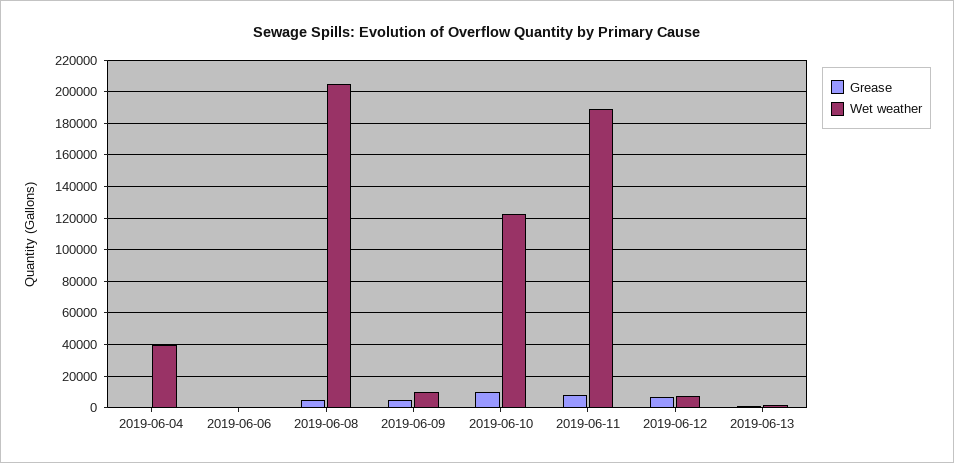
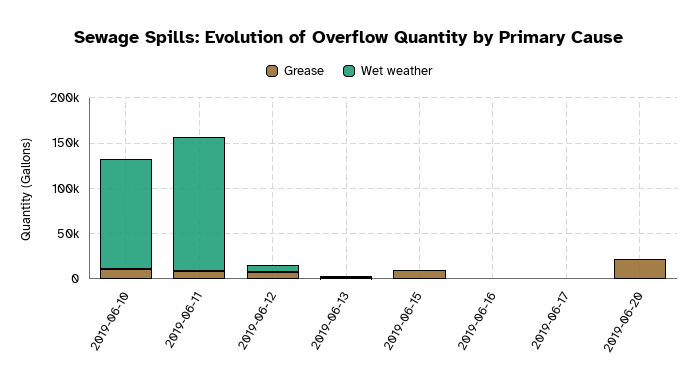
Grease, 2019-06-04: 0 -> none
Wet weather, 2019-06-04: 40000 -> none
Grease, 2019-06-06: 0 -> none
Wet weather, 2019-06-06: 0 -> none
Grease, 2019-06-08: 5000 -> none
Wet weather, 2019-06-08: 205000 -> none
Grease, 2019-06-09: 5000 -> none
Wet weather, 2019-06-09: 10000 -> none
Wet weather, 2019-06-11: 190000 -> 150000
Grease, 2019-06-15: none -> 10000
Wet weather, 2019-06-15: none -> 0
Grease, 2019-06-16: none -> 0
Wet weather, 2019-06-16: none -> 0
Grease, 2019-06-17: none -> 0
Wet weather, 2019-06-17: none -> 0
Grease, 2019-06-20: none -> 20000
Wet weather, 2019-06-20: none -> 0

